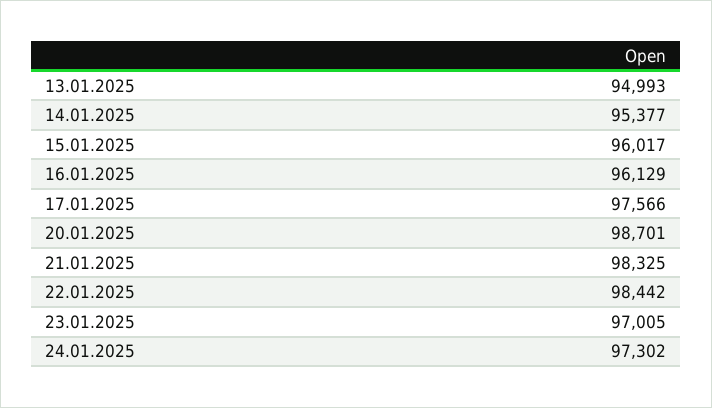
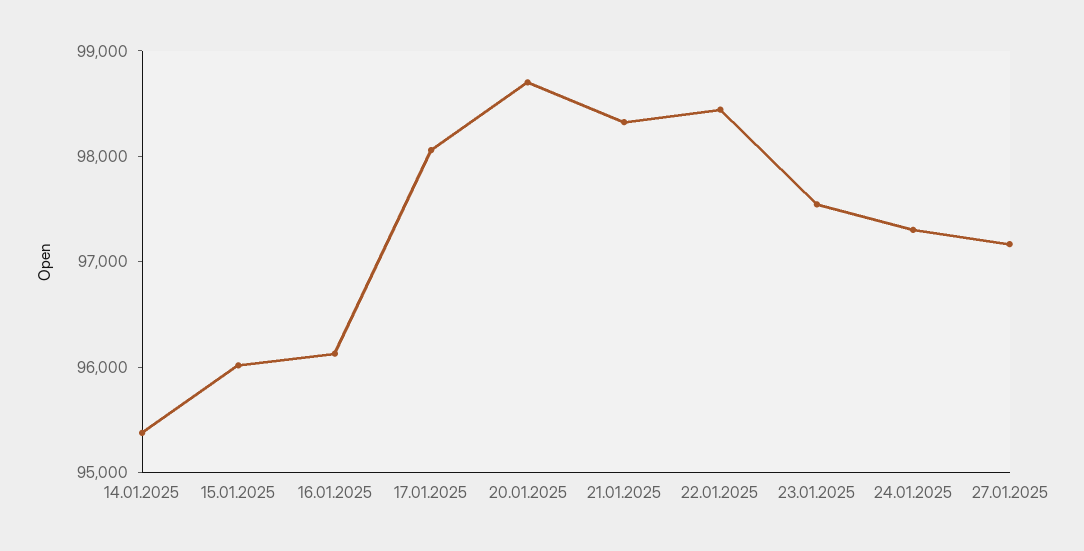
13.01.2025: 94993 -> none
17.01.2025: 97566 -> 98000
23.01.2025: 97005 -> 97600
27.01.2025: none -> 97200

